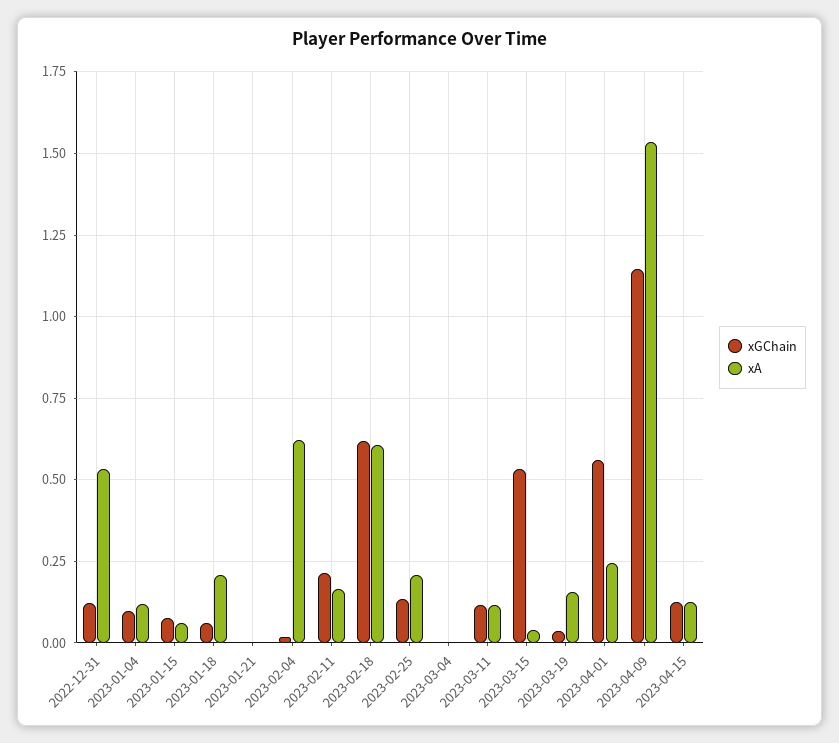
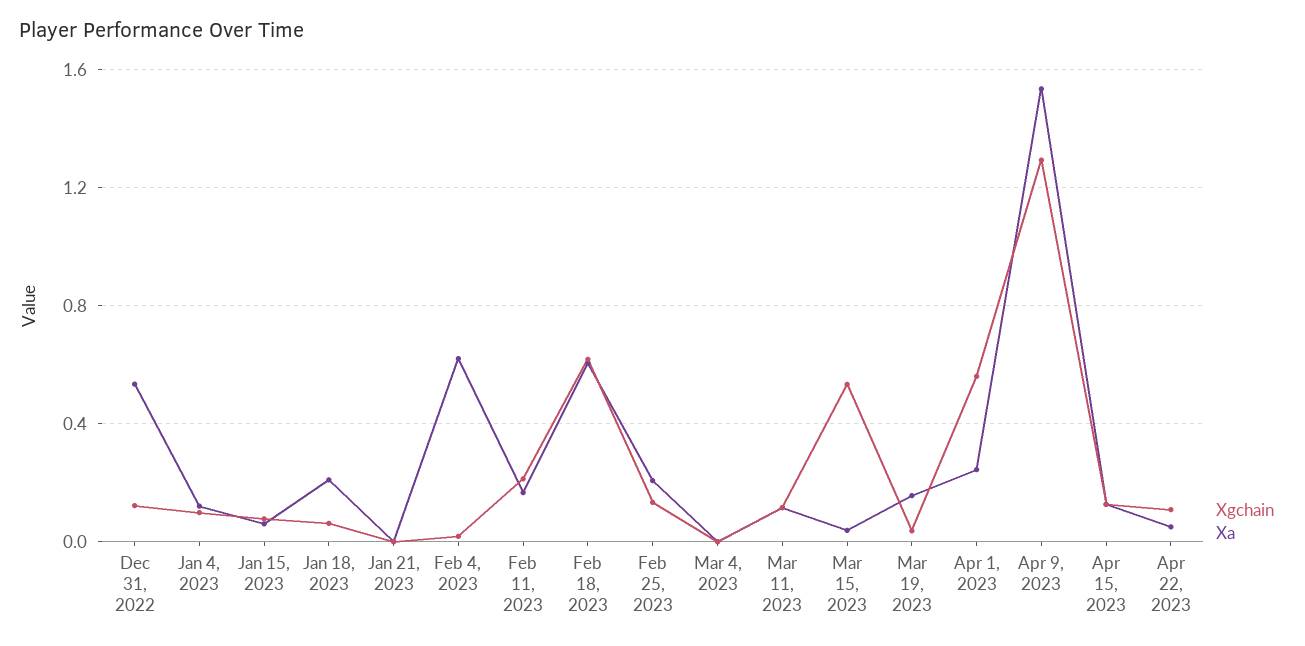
xGChain, 2023-04-09: 1.15 -> 1.3
xGChain, Apr 22, 2023: none -> 0.1
xA, Apr 22, 2023: none -> 0.05

